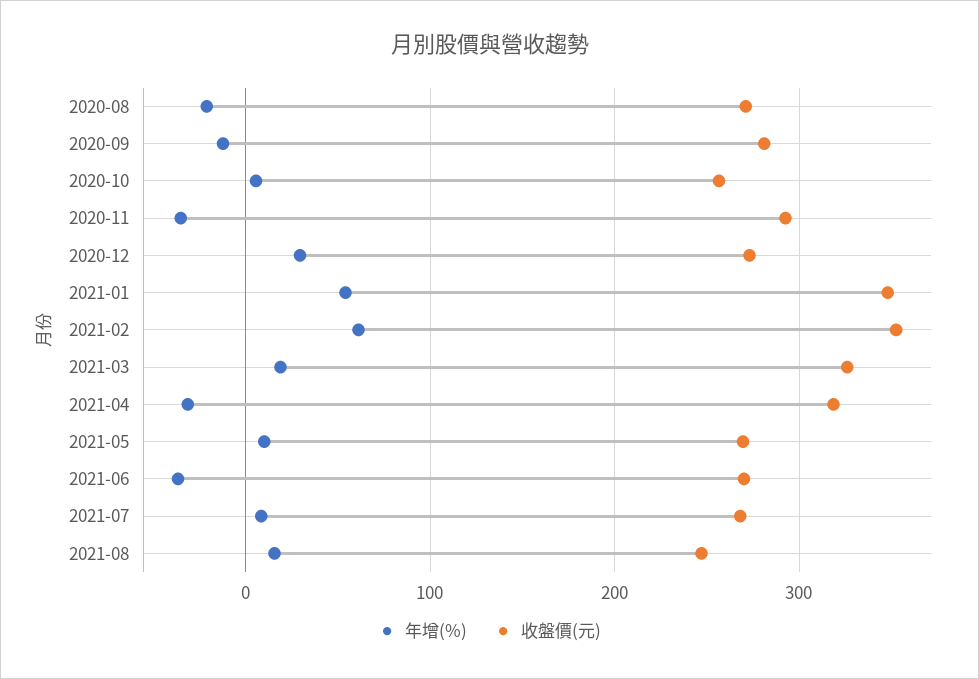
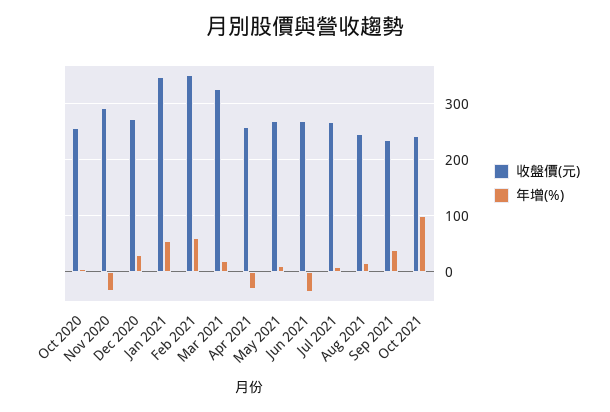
年增(%), 2020-08: -20 -> none
收盤價(元), 2020-08: 270 -> none
年增(%), 2020-09: -10 -> none
收盤價(元), 2020-09: 280 -> none
收盤價(元), 2021-04: 320 -> 260
收盤價(元), Sep 2021: none -> 240
年增(%), Sep 2021: none -> 40
收盤價(元), Oct 2021: none -> 240
年增(%), Oct 2021: none -> 100

